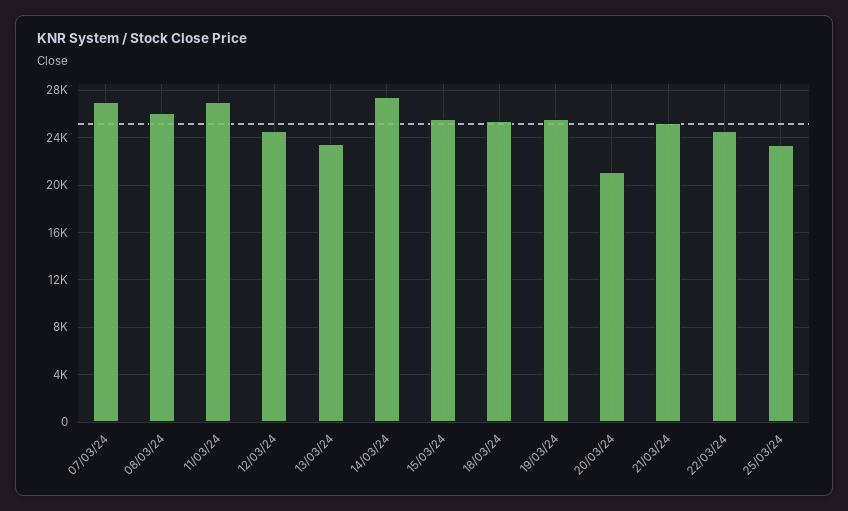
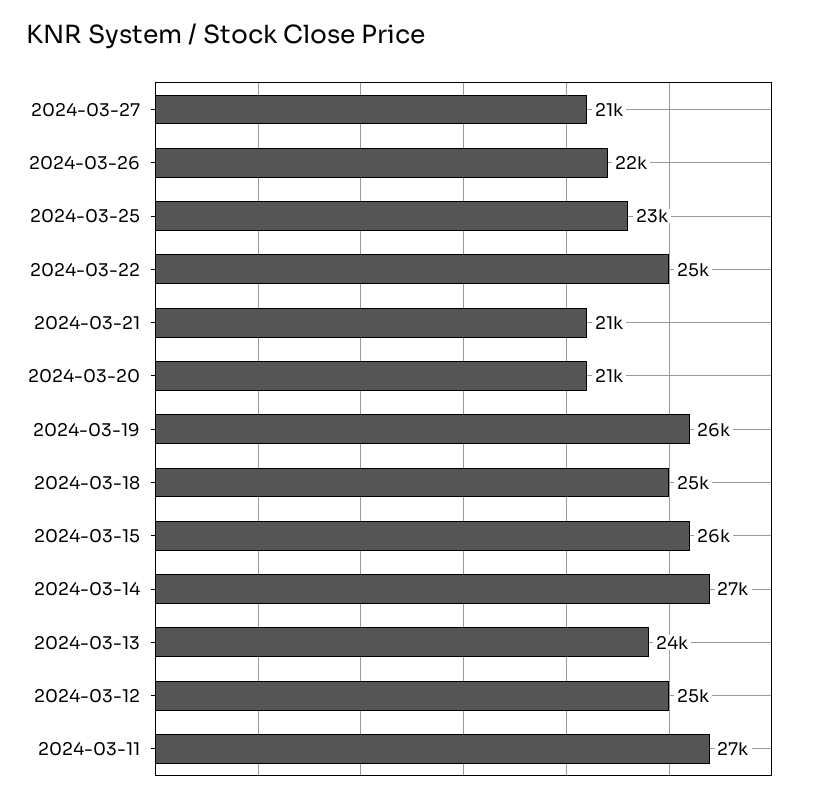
07/03/24: 27000 -> none
08/03/24: 26000 -> none
21/03/24: 25000 -> 21000
2024-03-27: none -> 21000
2024-03-26: none -> 22000

